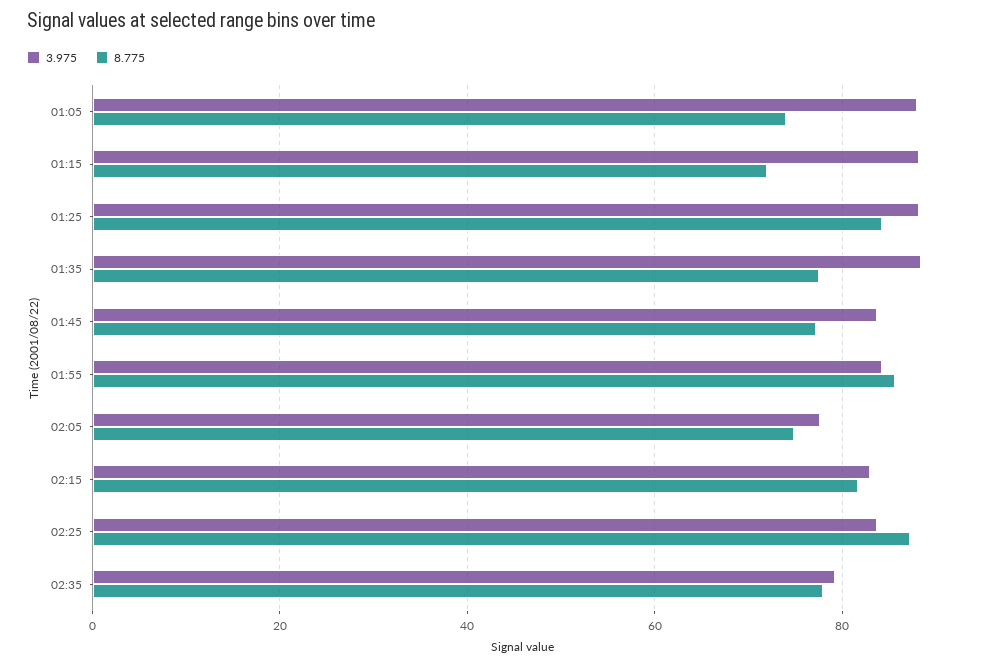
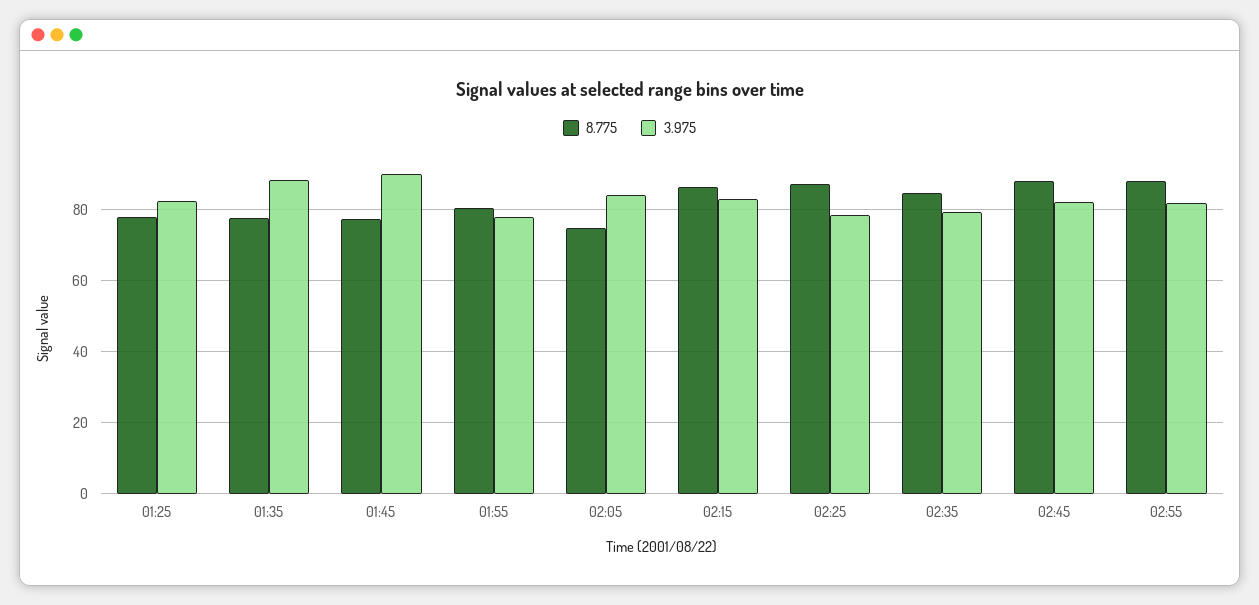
3.975, 01:05: 88 -> none
8.775, 01:05: 74 -> none
3.975, 01:15: 88 -> none
8.775, 01:15: 72 -> none
3.975, 01:25: 88 -> 82
8.775, 01:25: 84 -> 78
3.975, 01:45: 84 -> 90
3.975, 01:55: 84 -> 78
8.775, 01:55: 86 -> 80
3.975, 02:05: 78 -> 84
8.775, 02:15: 82 -> 86
3.975, 02:25: 84 -> 78
8.775, 02:35: 78 -> 84
8.775, 02:45: none -> 88
3.975, 02:45: none -> 82
8.775, 02:55: none -> 88
3.975, 02:55: none -> 82

